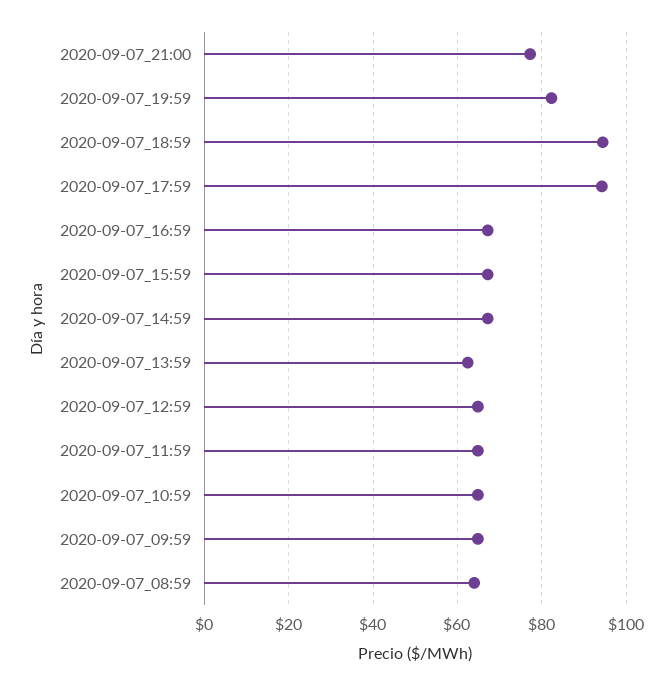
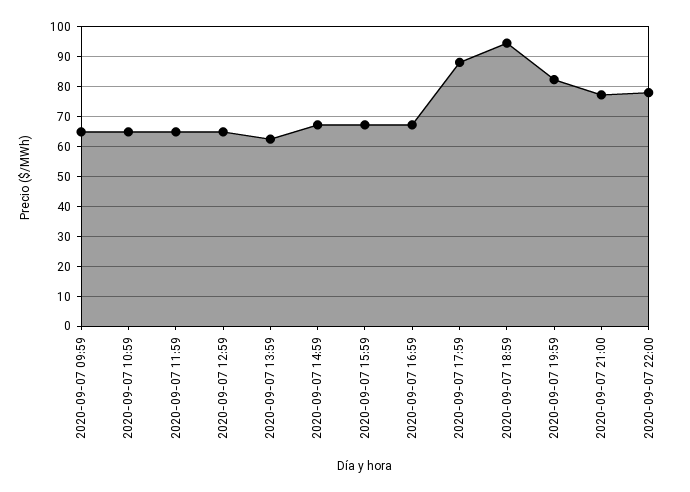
2020-09-07_17:59: 94 -> 87.5
2020-09-07_08:59: 64 -> none
2020-09-07 22:00: none -> 77.5

